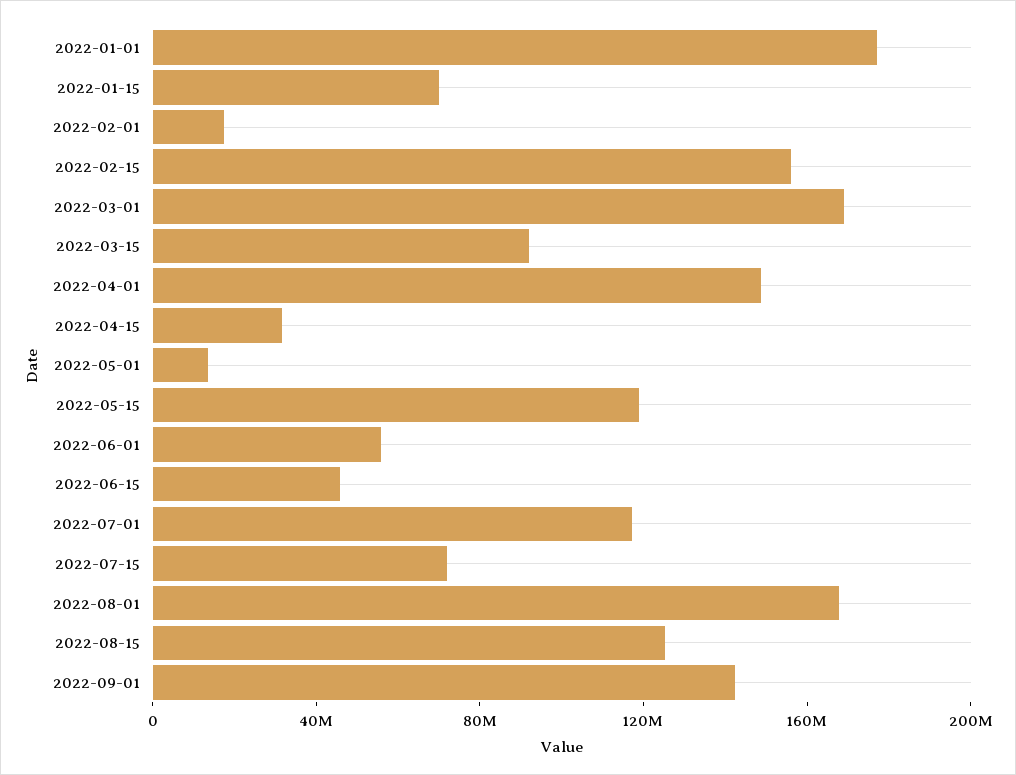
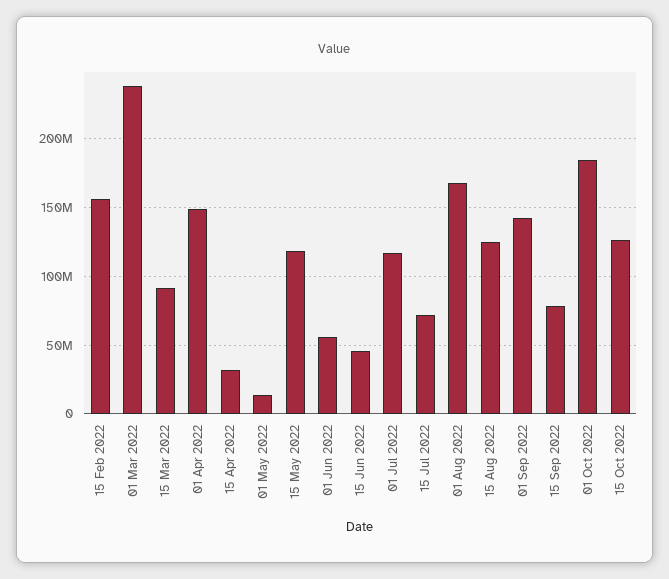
2022-01-01: 180000000 -> none
2022-01-15: 70000000 -> none
2022-02-01: 20000000 -> none
2022-03-01: 170000000 -> 240000000
15 Sep 2022: none -> 80000000
01 Oct 2022: none -> 185000000
15 Oct 2022: none -> 125000000

